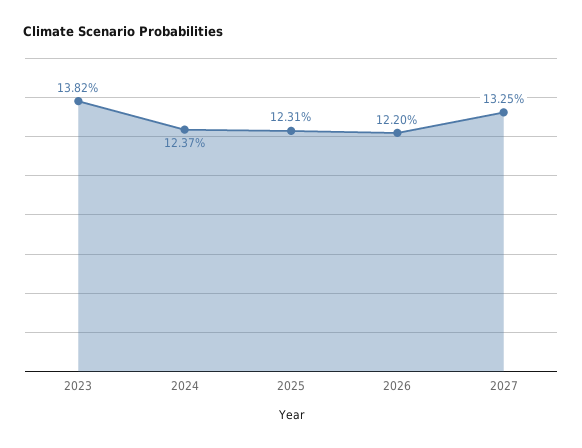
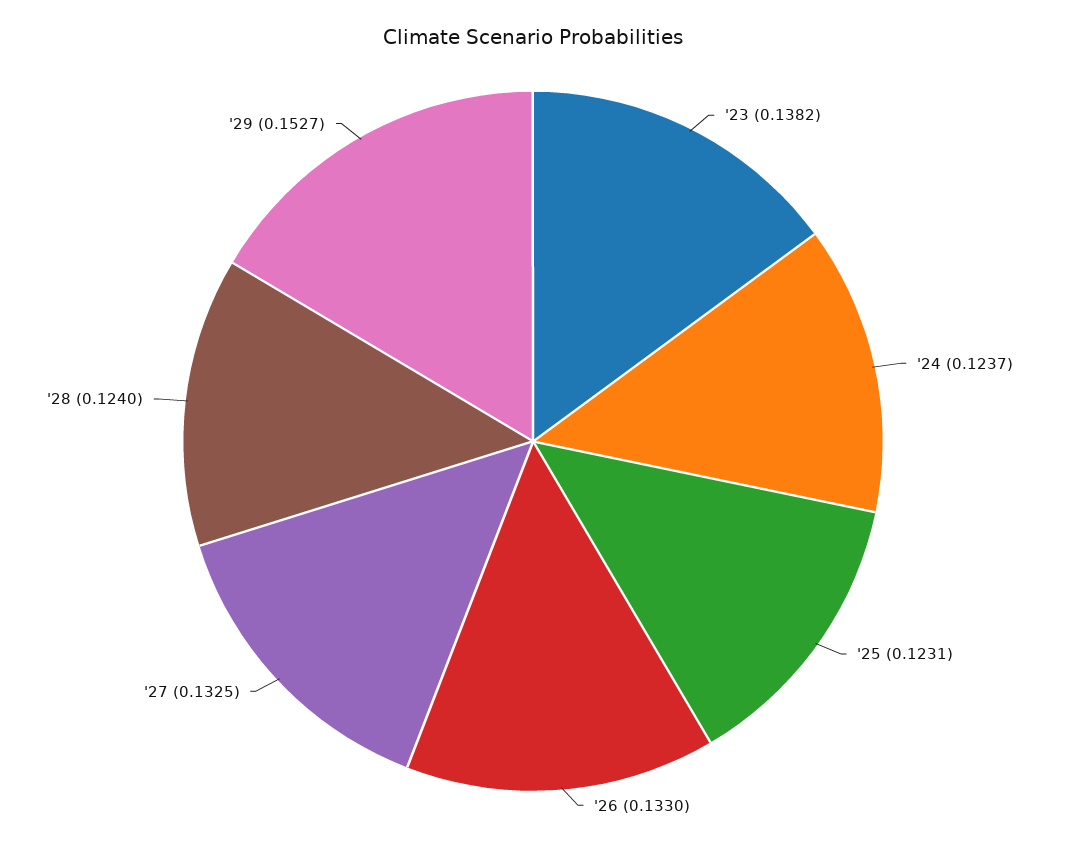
2026: 0.122 -> 0.133
'28: none -> 0.124
'29: none -> 0.1527

